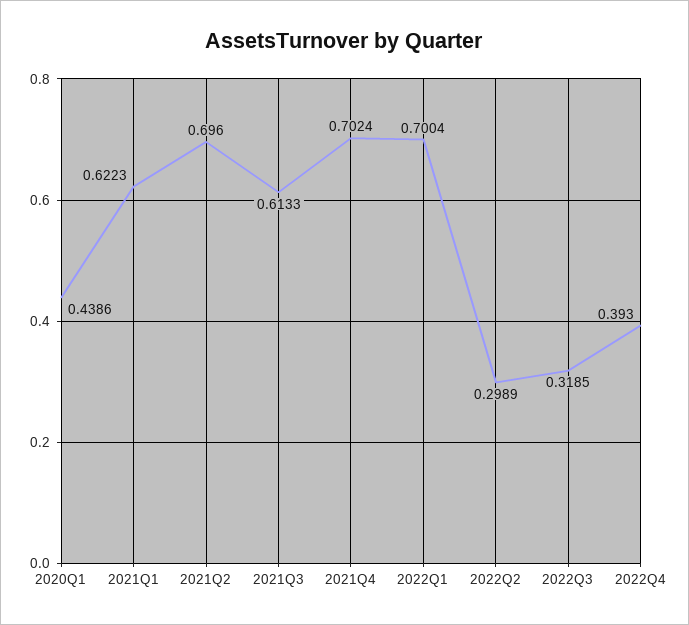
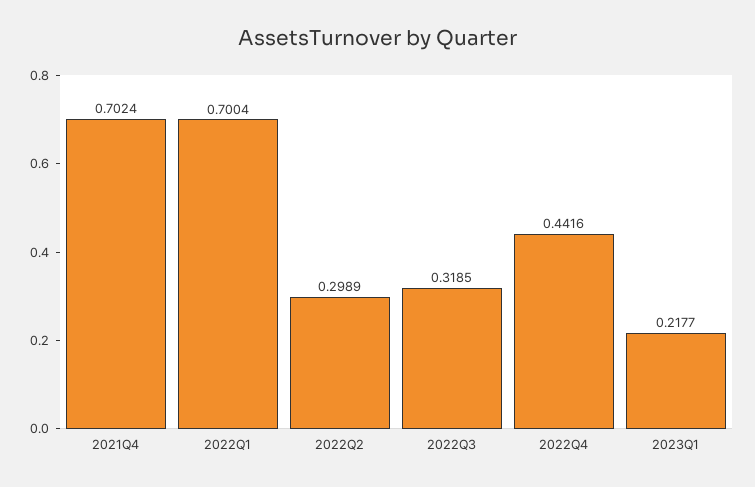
2020Q1: 0.4386 -> none
2021Q1: 0.6223 -> none
2021Q2: 0.696 -> none
2021Q3: 0.6133 -> none
2022Q4: 0.393 -> 0.4416
2023Q1: none -> 0.2177

